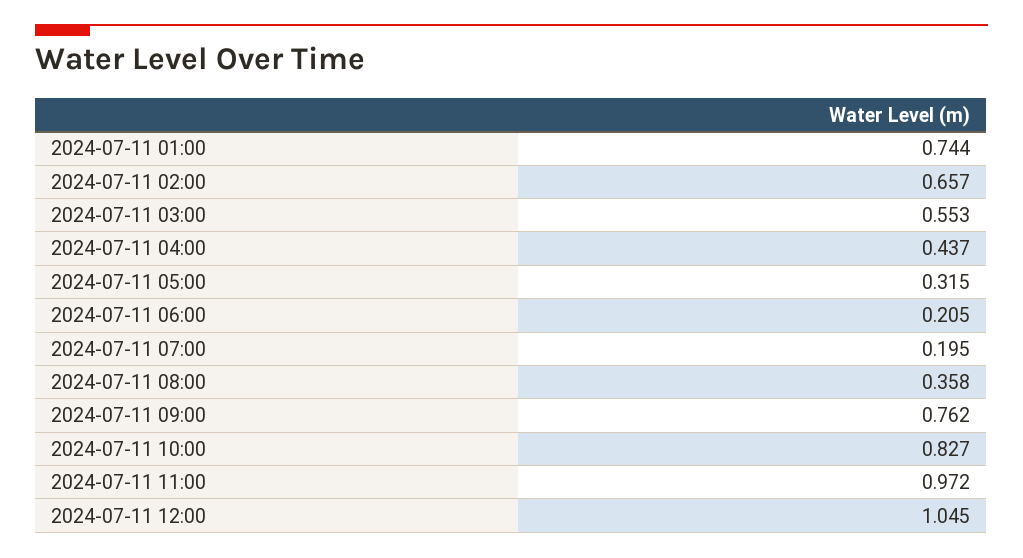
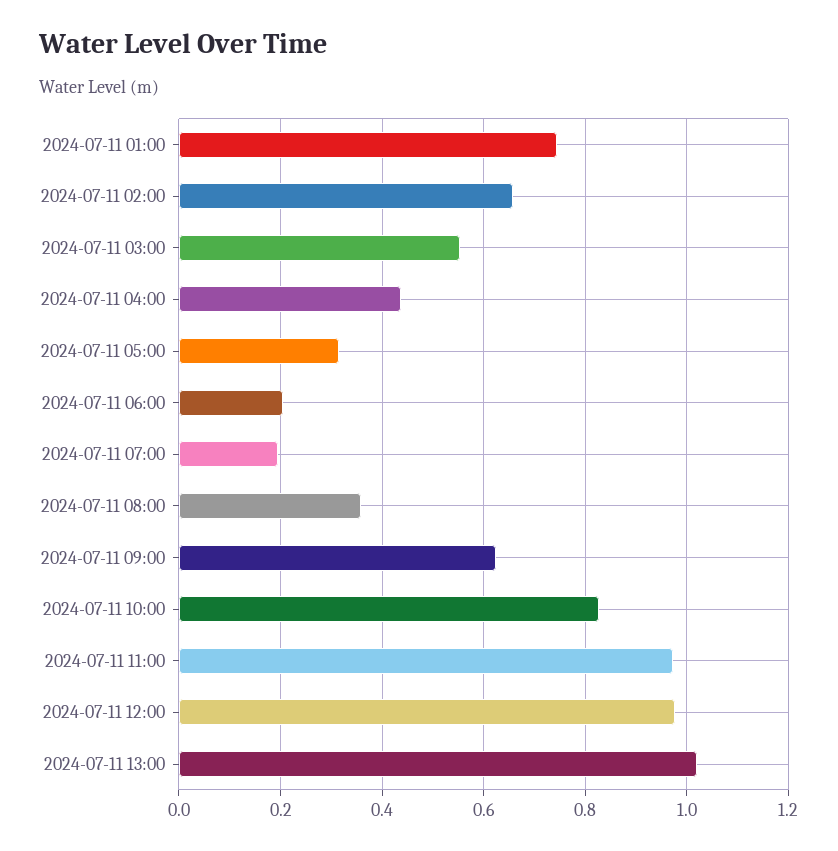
2024-07-11 09:00: 0.762 -> 0.62
2024-07-11 12:00: 1.045 -> 0.98
2024-07-11 13:00: none -> 1.02

